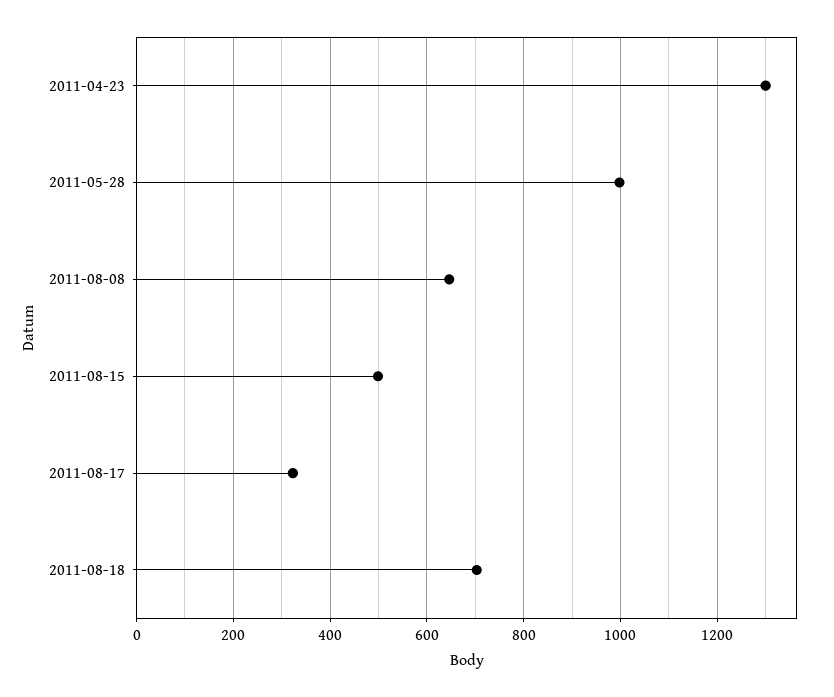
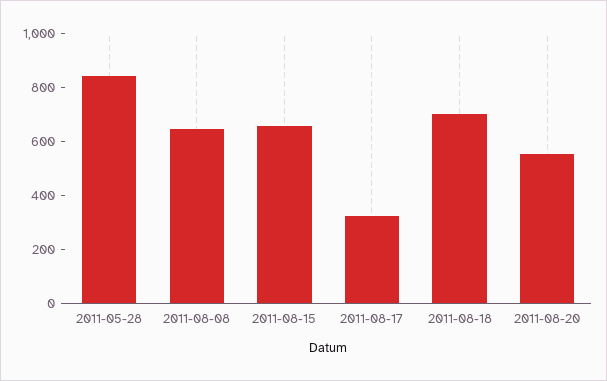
2011-04-23: 1300 -> none
2011-05-28: 1000 -> 850
2011-08-15: 500 -> 650
2011-08-20: none -> 550

